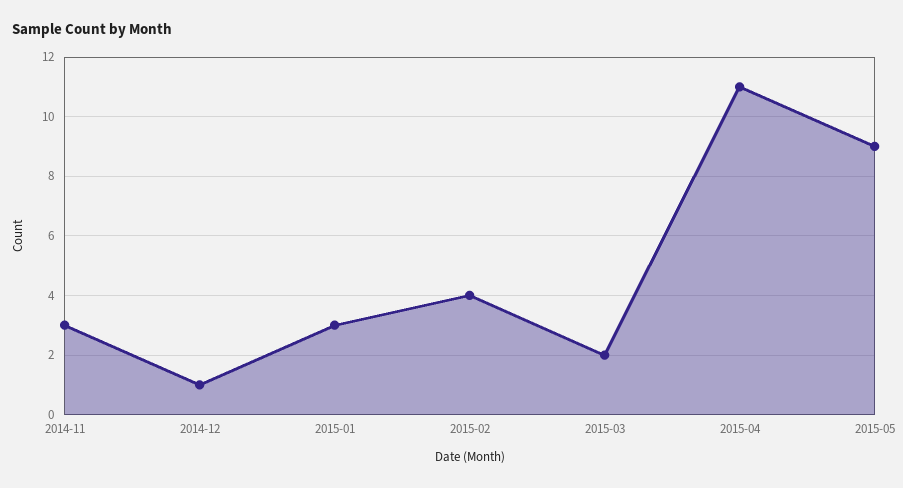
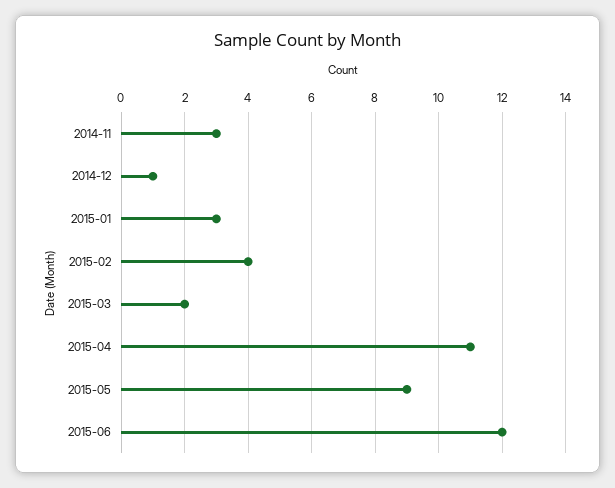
2015-06: none -> 12

